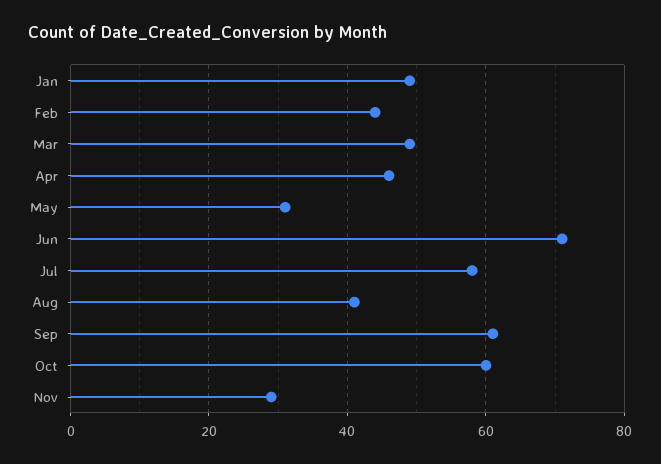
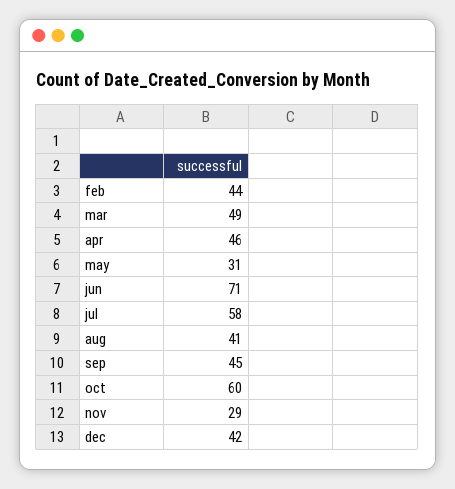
Jan: 50 -> none
Sep: 60 -> 45
dec: none -> 42

